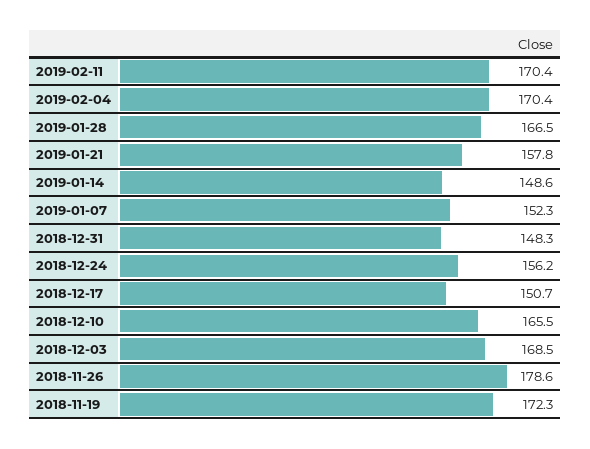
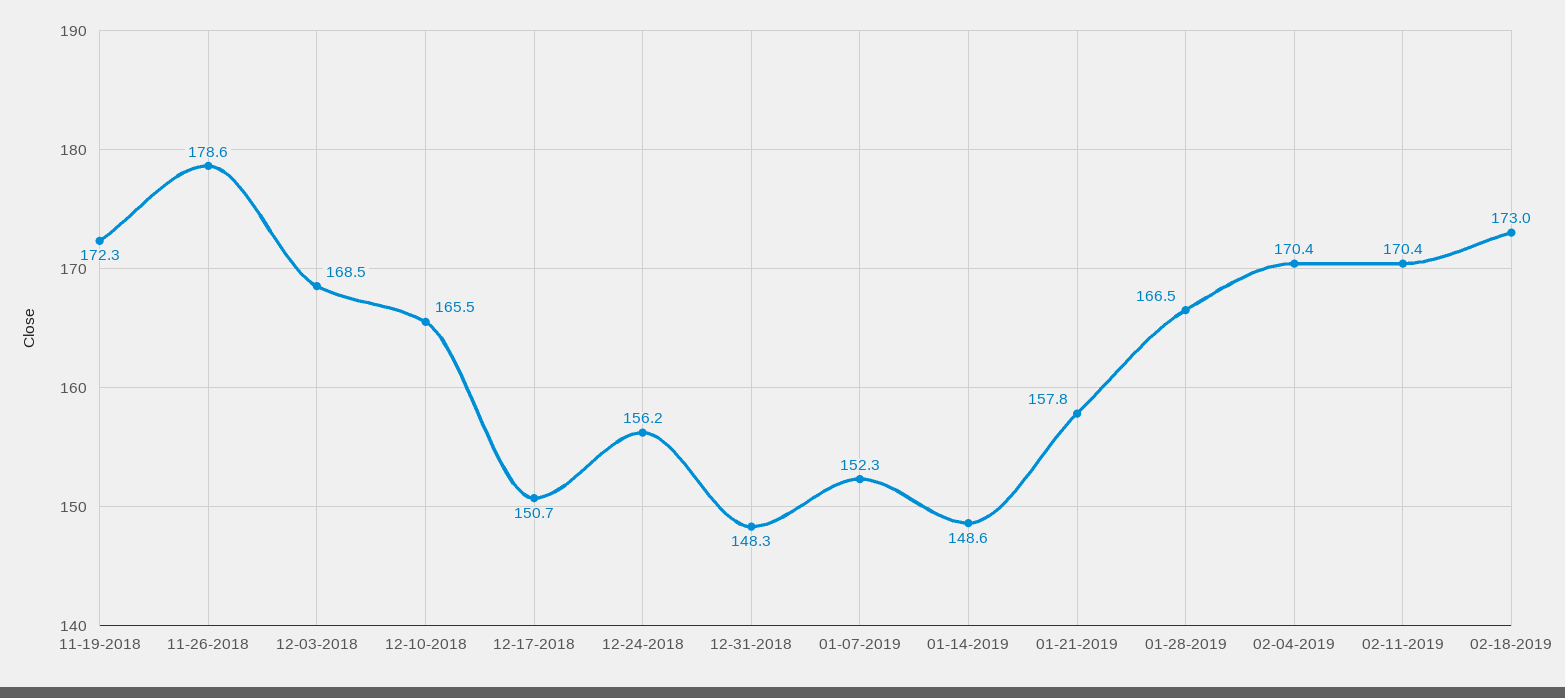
02-18-2019: none -> 173

